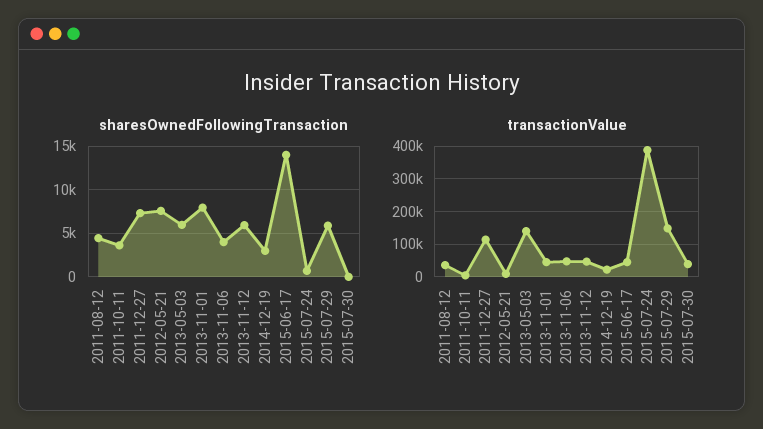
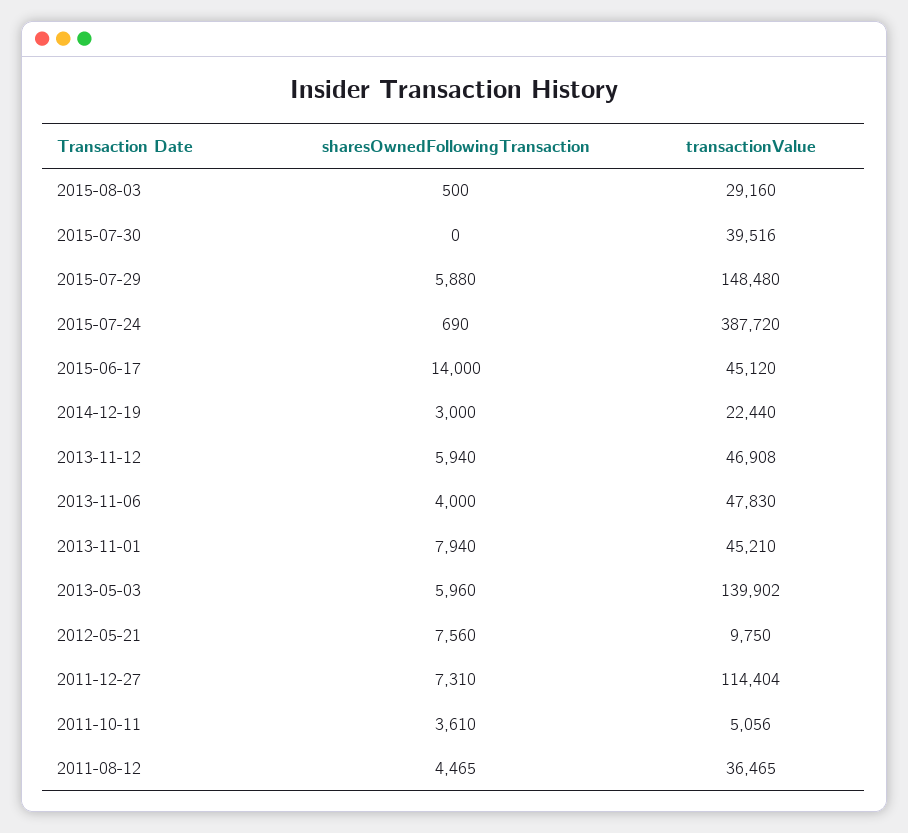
sharesOwnedFollowingTransaction, 2015-08-03: none -> 500
transactionValue, 2015-08-03: none -> 29160

